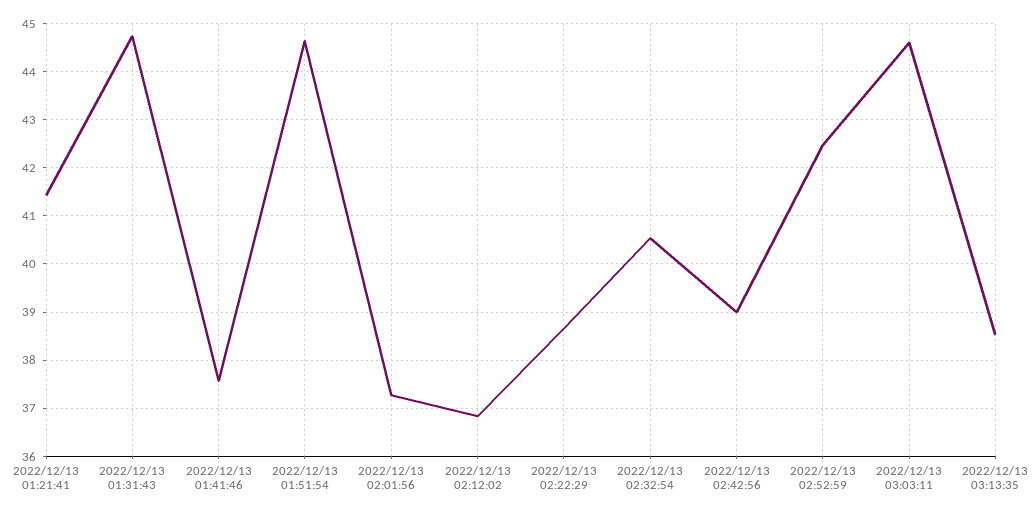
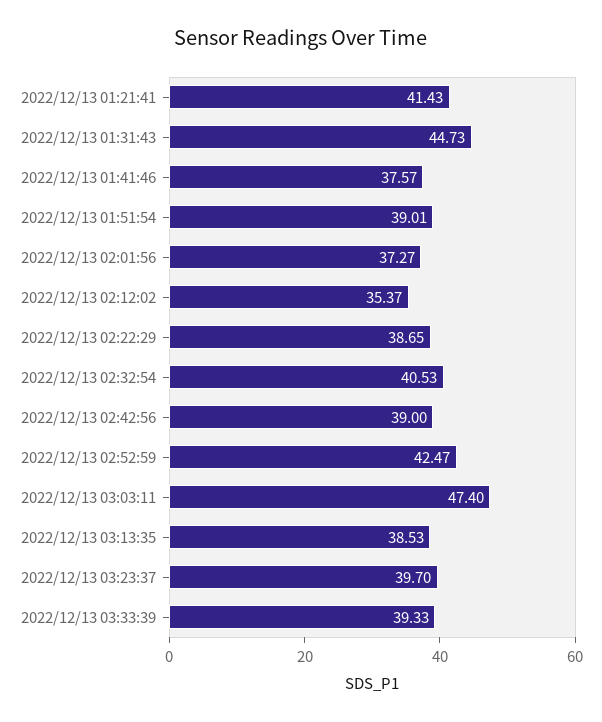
2022/12/13 01:51:54: 44.6 -> 39.01
2022/12/13 02:12:02: 36.8 -> 35.37
2022/12/13 03:03:11: 44.6 -> 47.4
2022/12/13 03:23:37: none -> 39.7
2022/12/13 03:33:39: none -> 39.33

